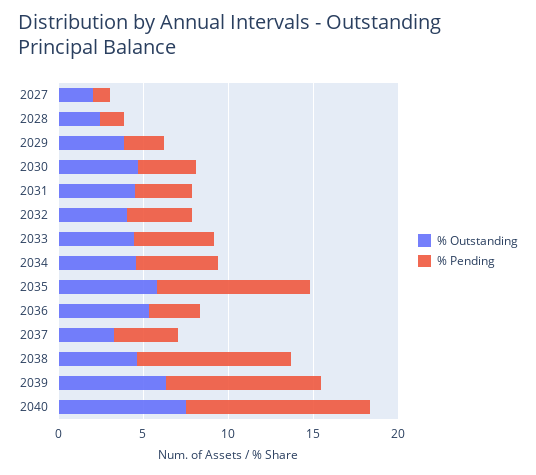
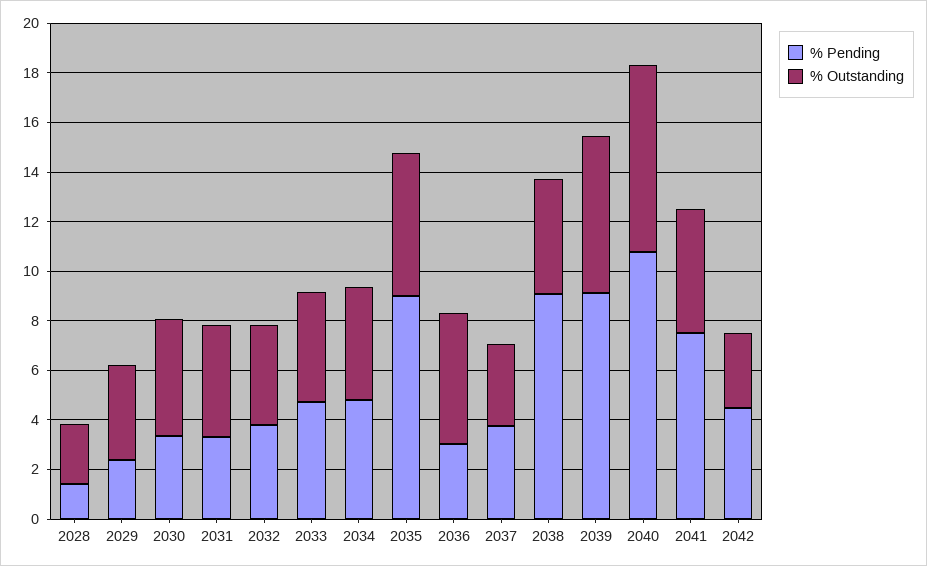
% Outstanding, 2027: 2 -> none
% Pending, 2027: 1 -> none
% Pending, 2041: none -> 7.5
% Outstanding, 2041: none -> 5
% Pending, 2042: none -> 4.5
% Outstanding, 2042: none -> 3

